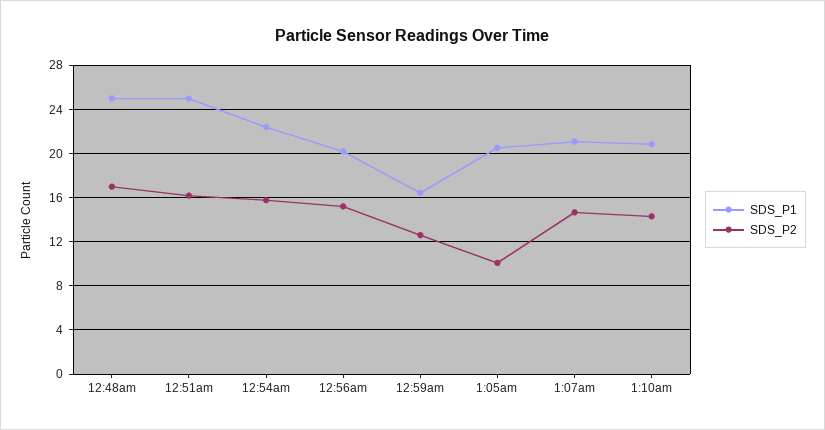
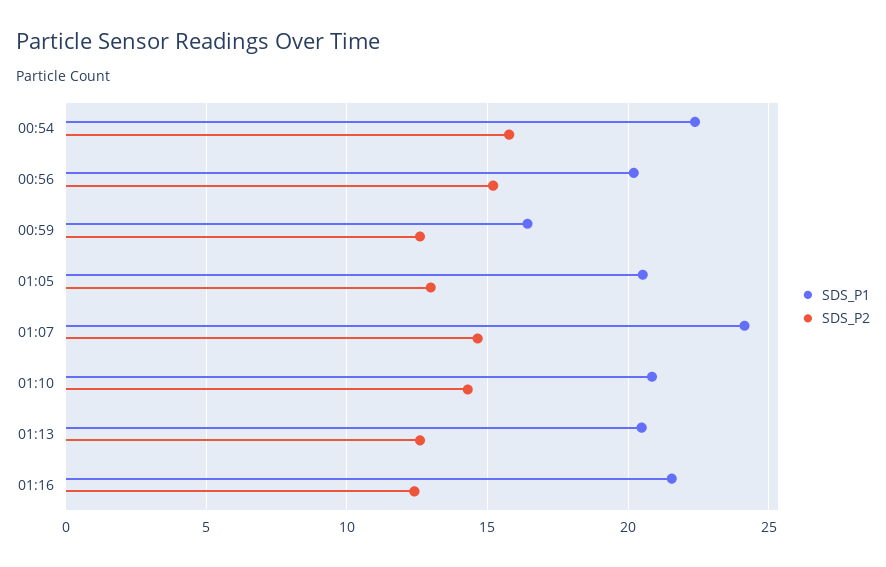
SDS_P1, 12:48am: 25 -> none
SDS_P2, 12:48am: 17 -> none
SDS_P1, 12:51am: 25 -> none
SDS_P2, 12:51am: 16 -> none
SDS_P2, 1:05am: 10 -> 13
SDS_P1, 1:07am: 21 -> 24
SDS_P1, 01:13: none -> 20.5
SDS_P2, 01:13: none -> 12.5
SDS_P1, 01:16: none -> 21.5
SDS_P2, 01:16: none -> 12.5

